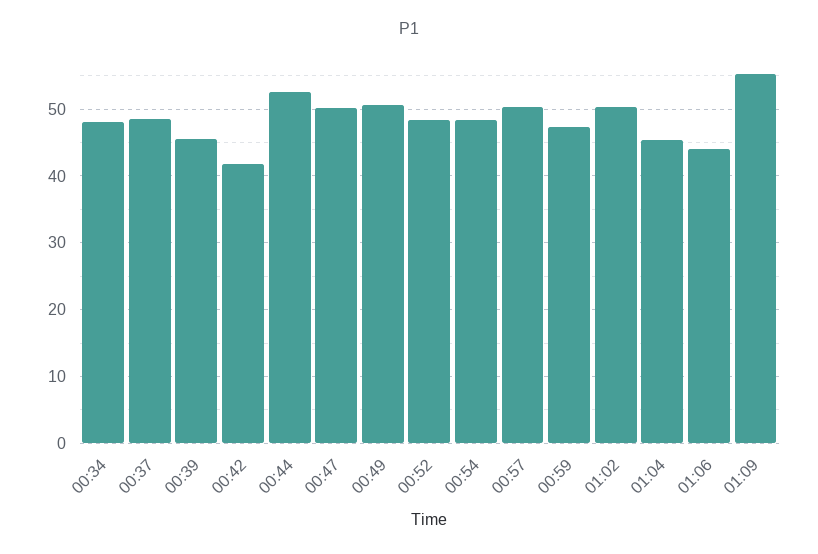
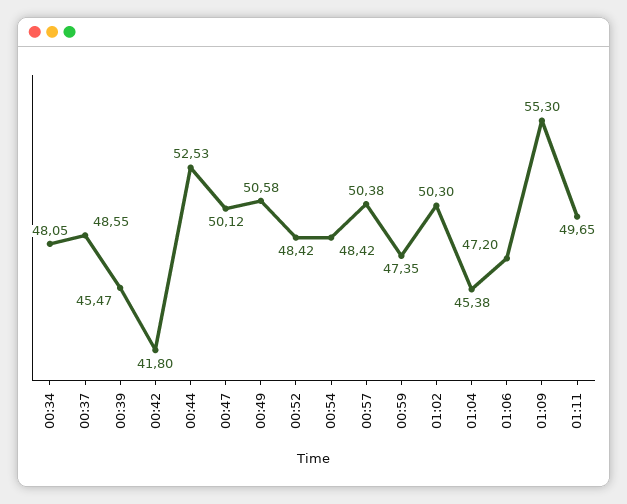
01:06: 44 -> 47.2
01:11: none -> 49.65

